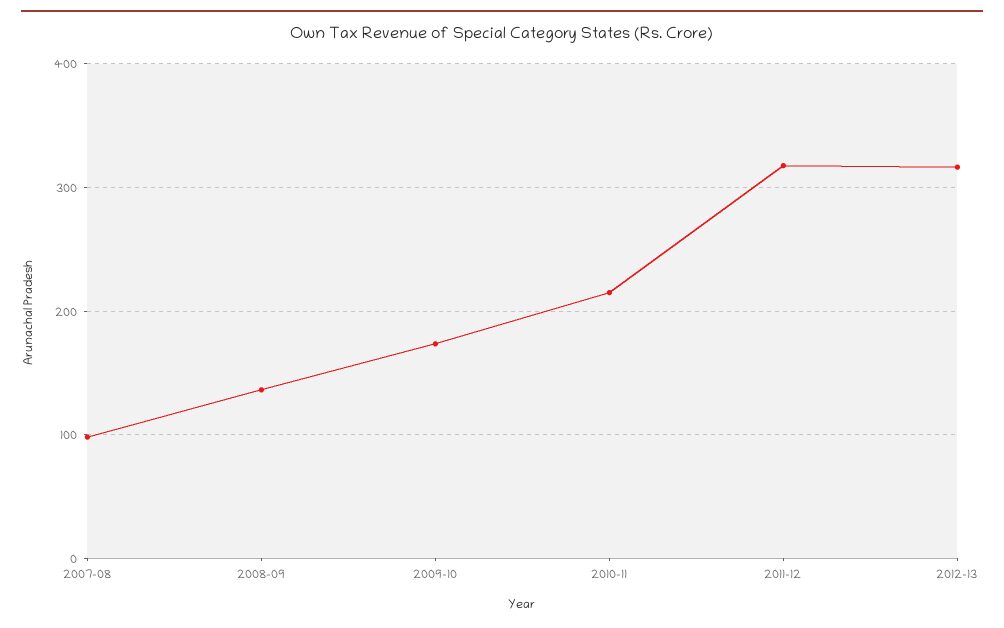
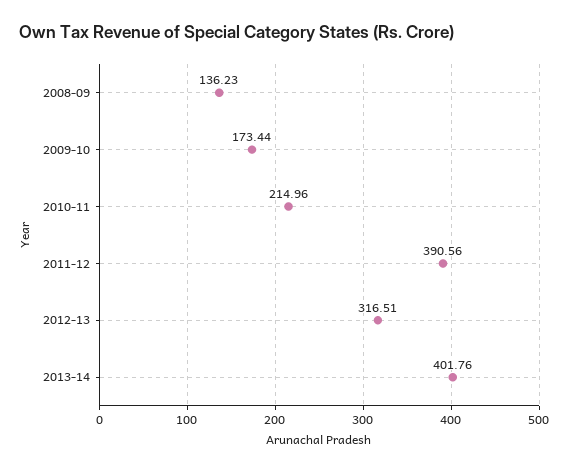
2007-08: 100 -> none
2011-12: 320 -> 390.56
2013-14: none -> 401.76

